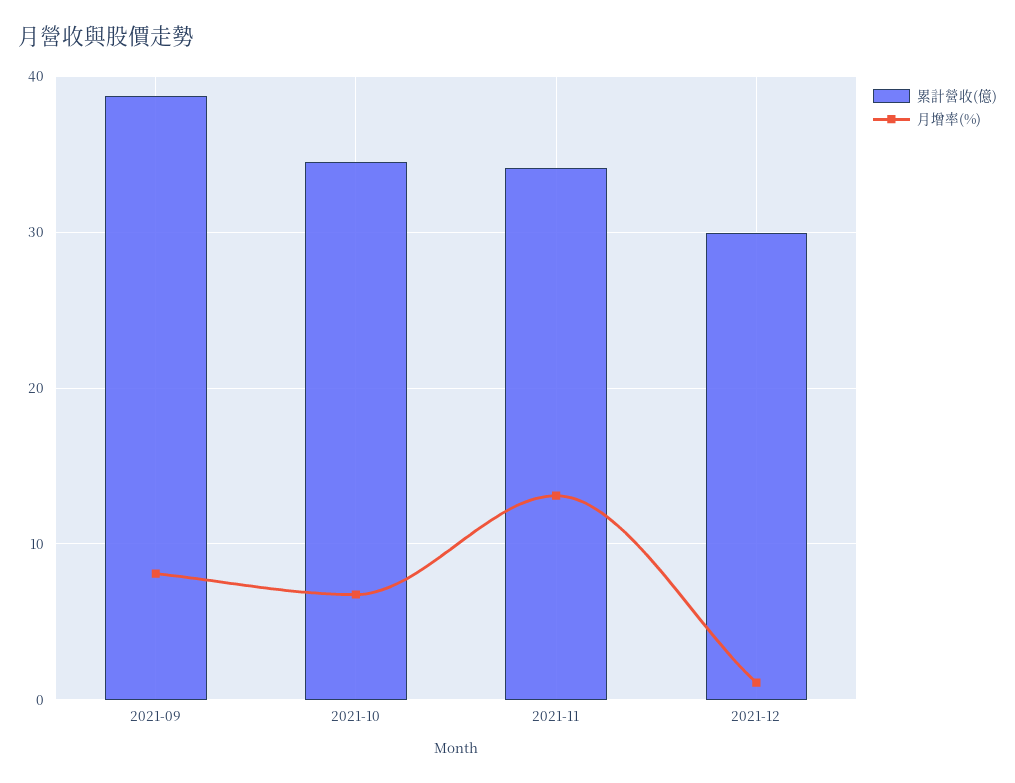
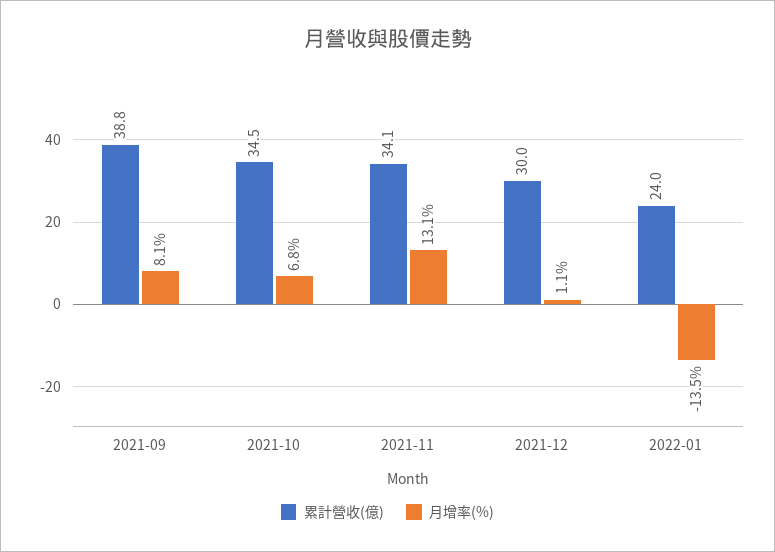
累計營收(億), 2022-01: none -> 24
月增率(%), 2022-01: none -> -13.5

